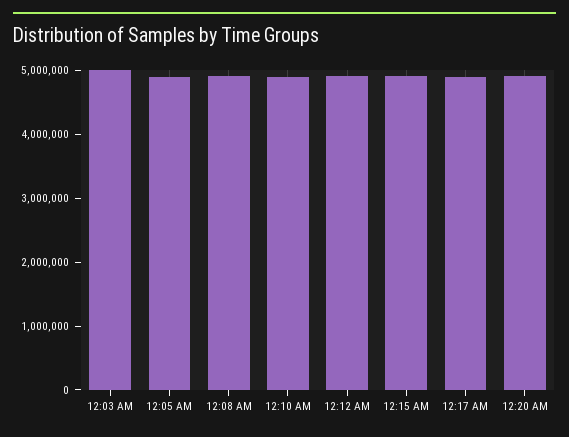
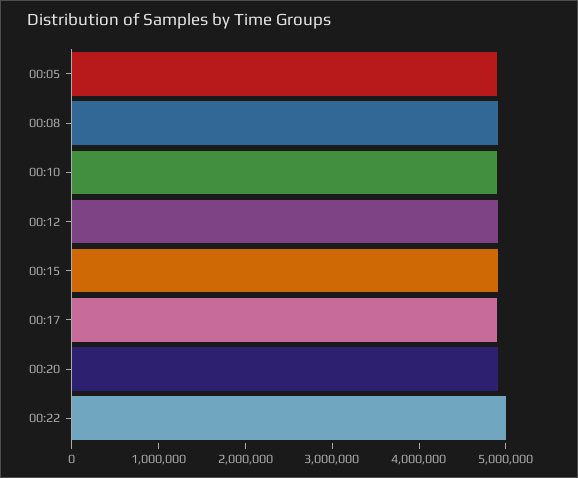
12:03 AM: 5000000 -> none
00:22: none -> 5000000

